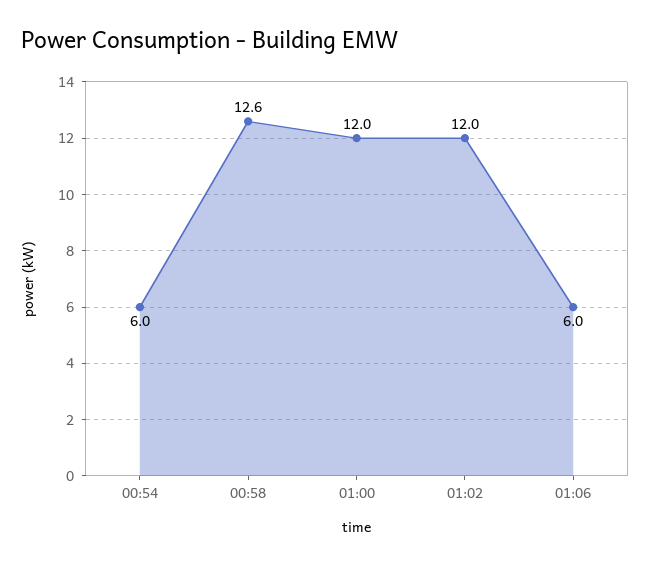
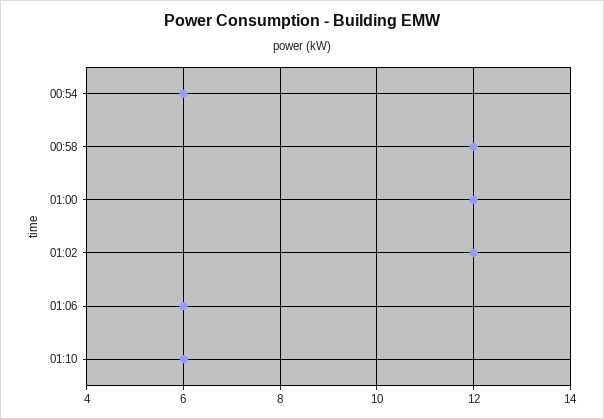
00:58: 12.6 -> 12
01:10: none -> 6

